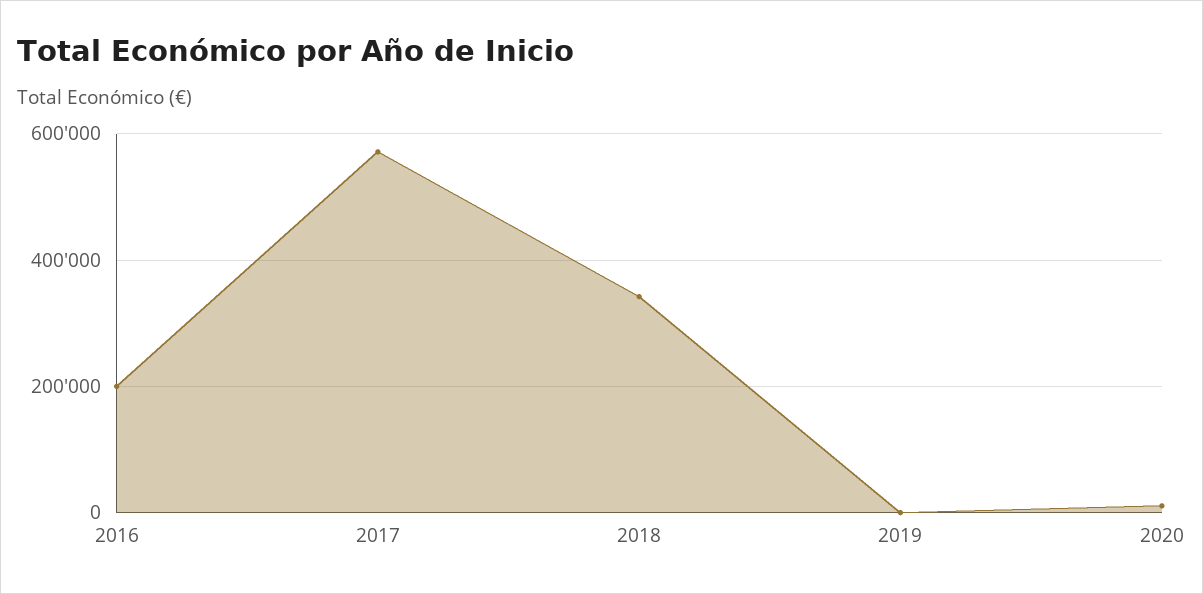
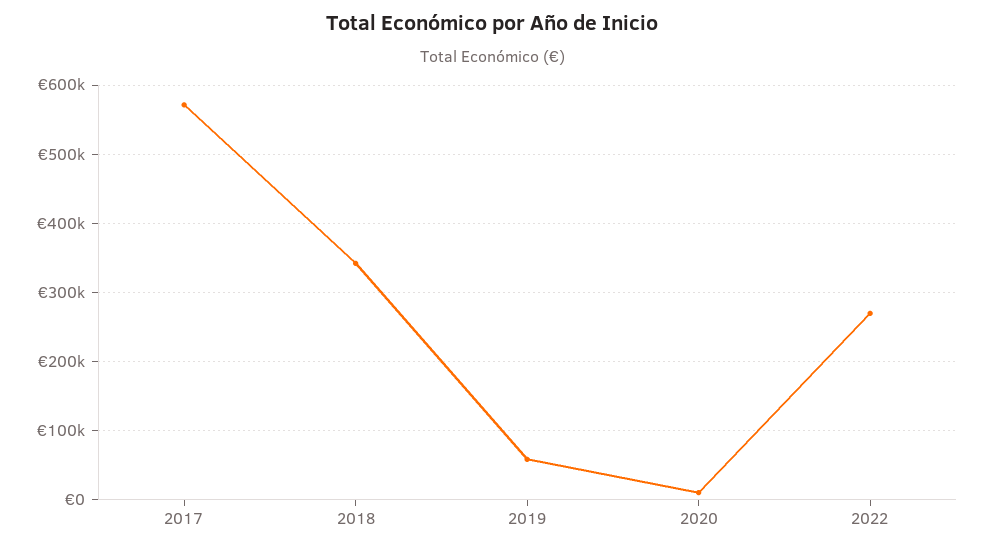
2016: 200000 -> none
2019: 0 -> 60000
2022: none -> 270000

